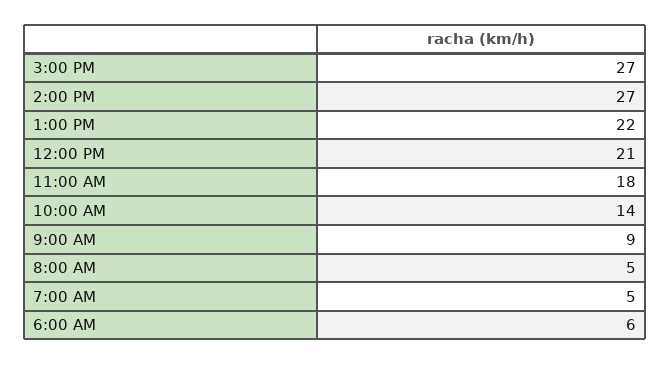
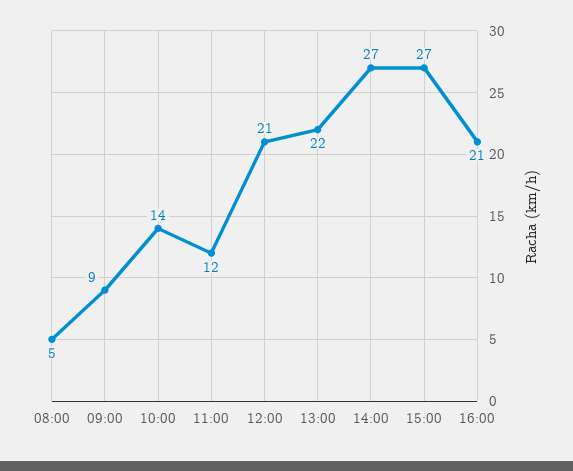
11:00 AM: 18 -> 12
7:00 AM: 5 -> none
6:00 AM: 6 -> none
16:00: none -> 21

